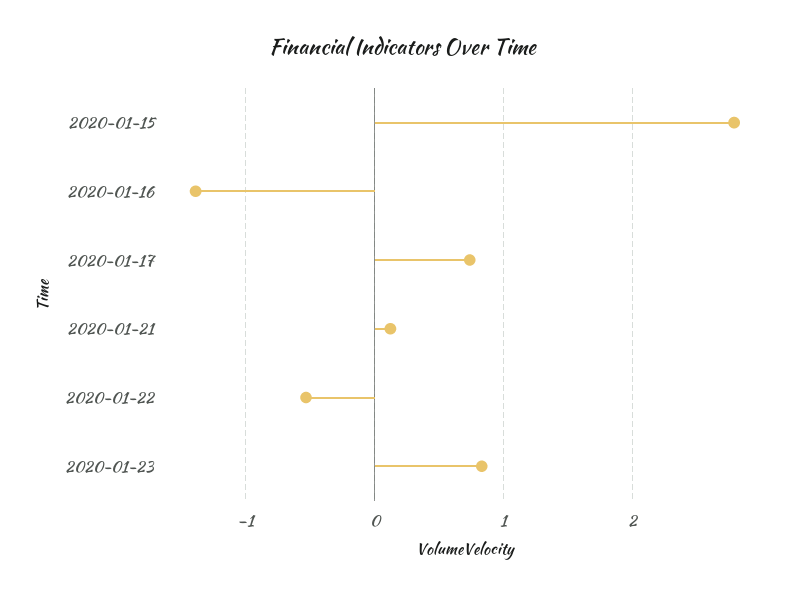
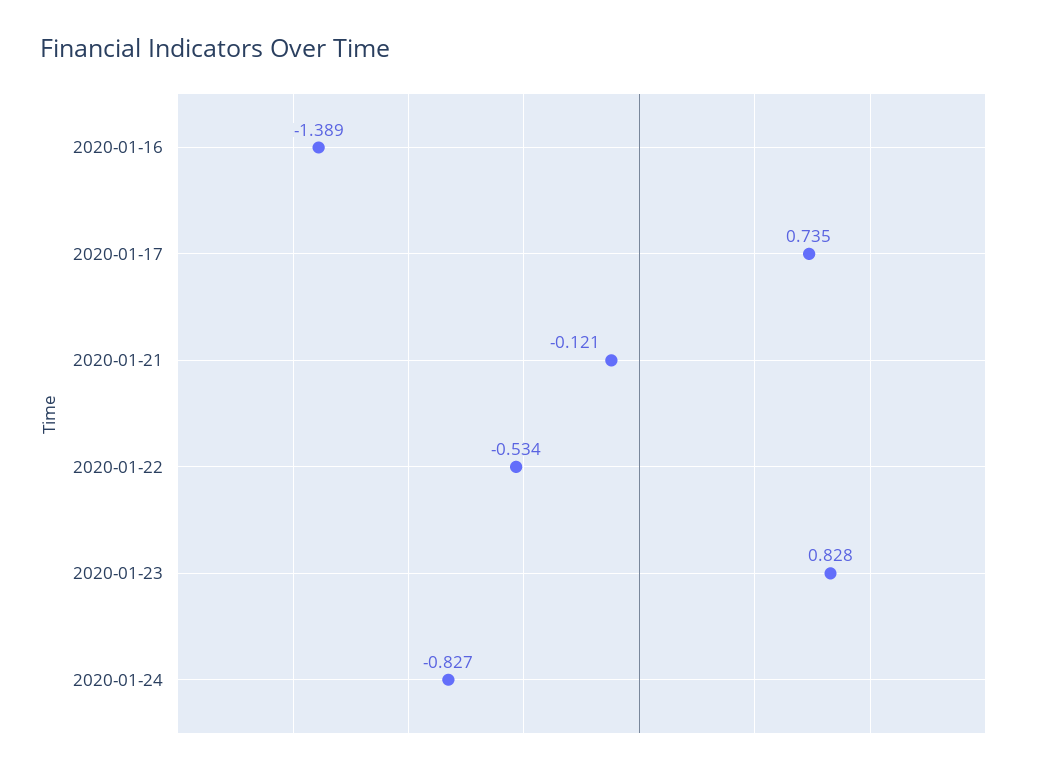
2020-01-15: 2.8 -> none
2020-01-21: 0.1 -> -0.121
2020-01-24: none -> -0.827

